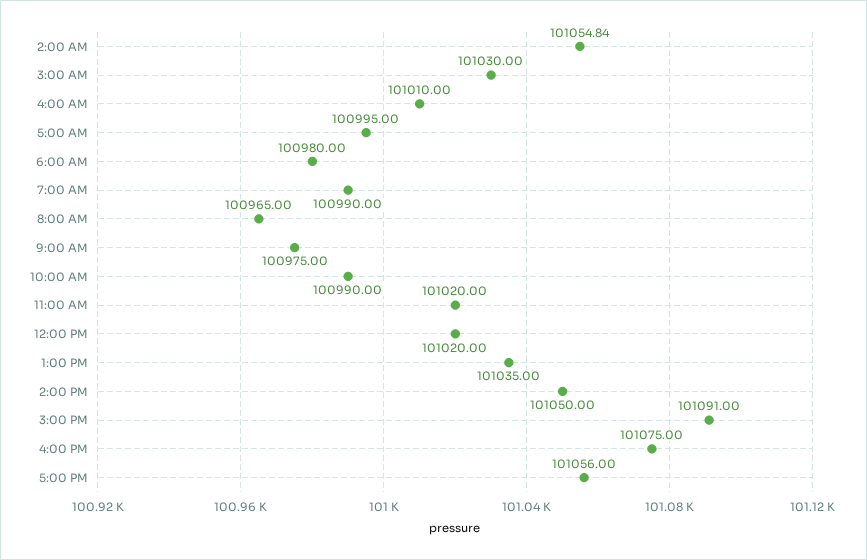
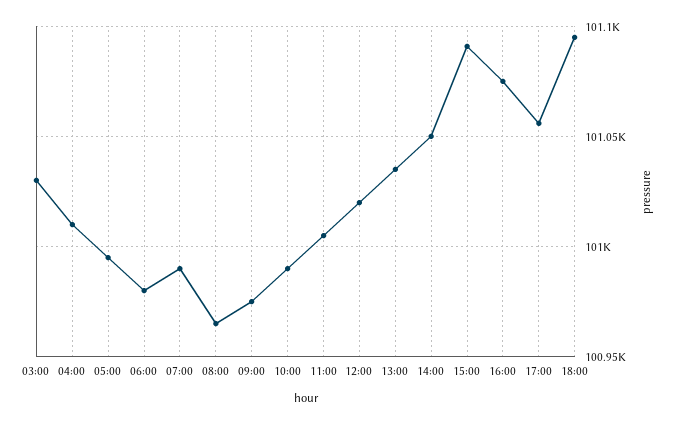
2:00 AM: 101054.84 -> none
11:00 AM: 101020 -> 101005
18:00: none -> 101095

